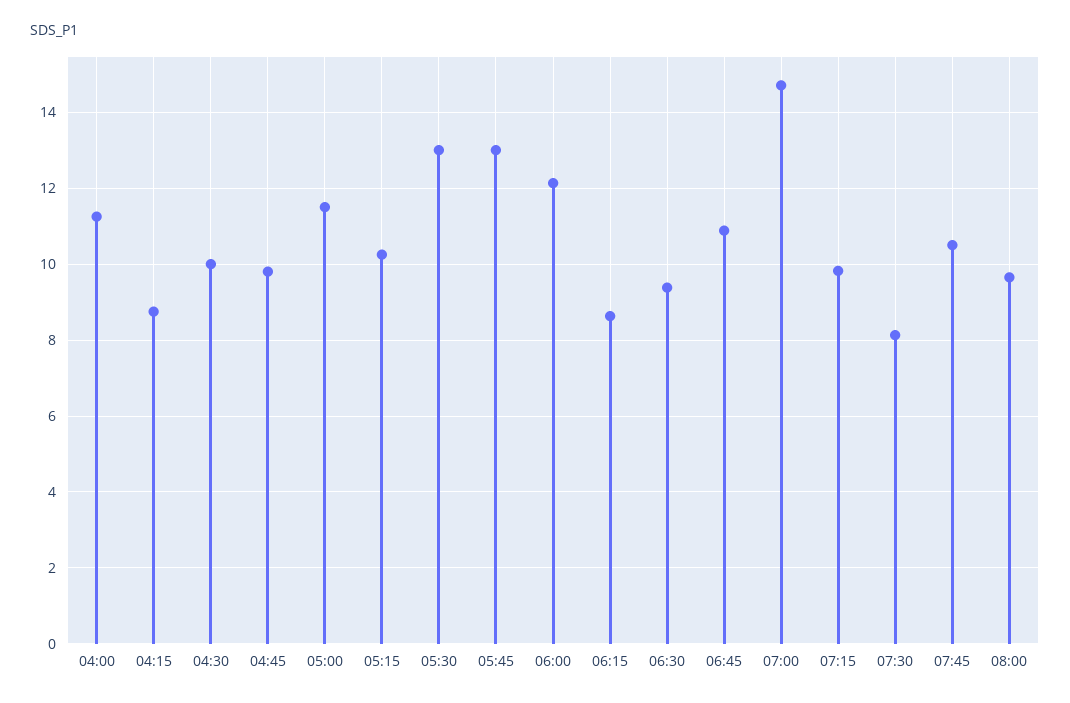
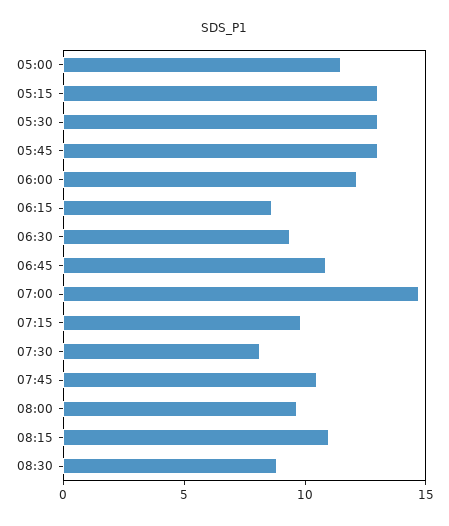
04:00: 11.2 -> none
04:15: 8.8 -> none
04:30: 10 -> none
04:45: 9.8 -> none
05:15: 10.2 -> 13
08:15: none -> 11
08:30: none -> 9

